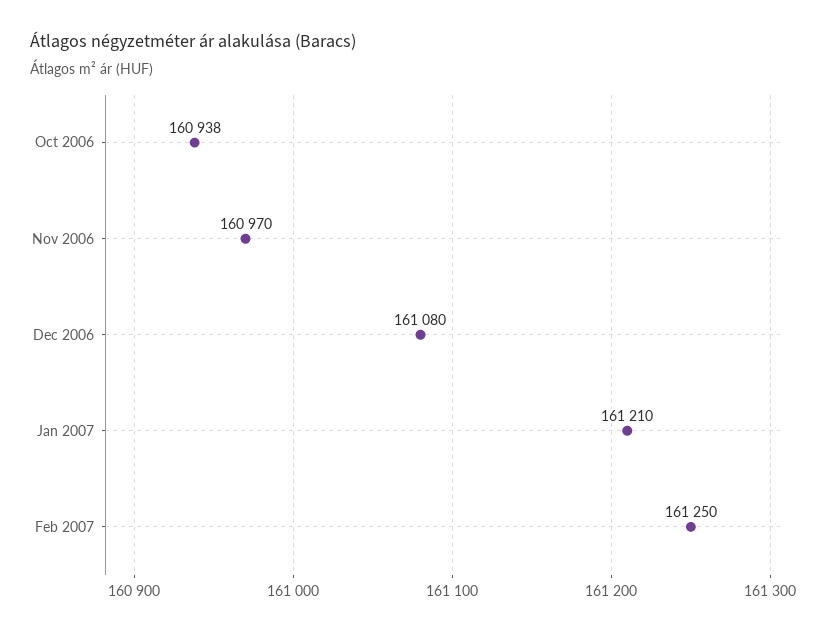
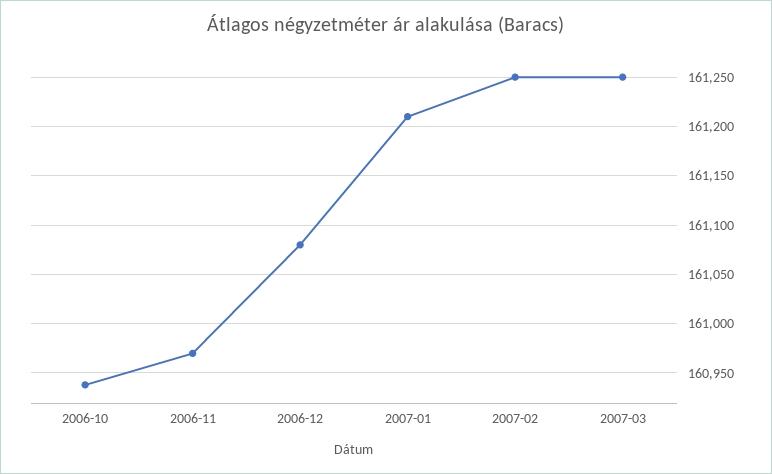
2007-03: none -> 161250

